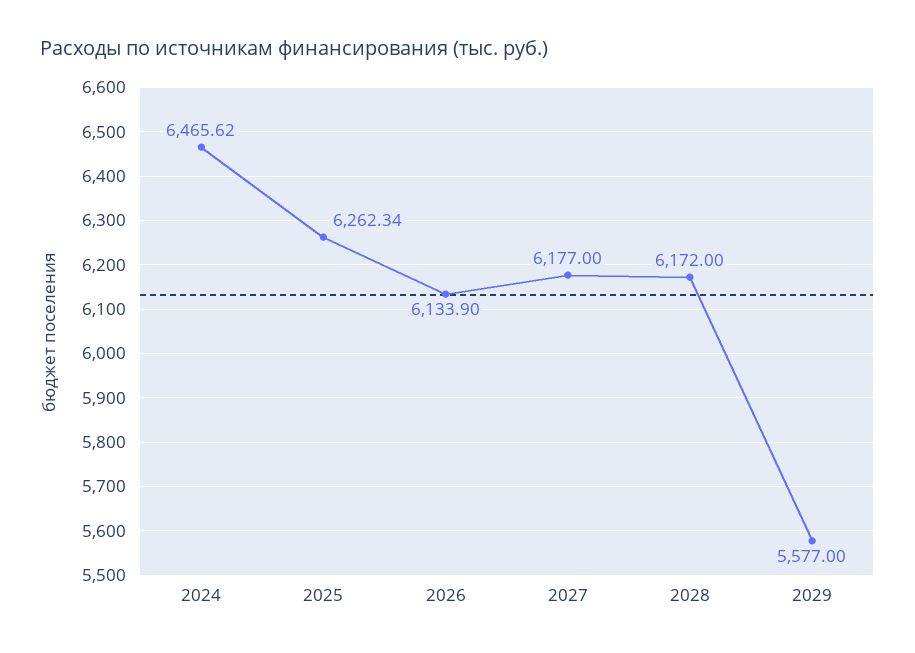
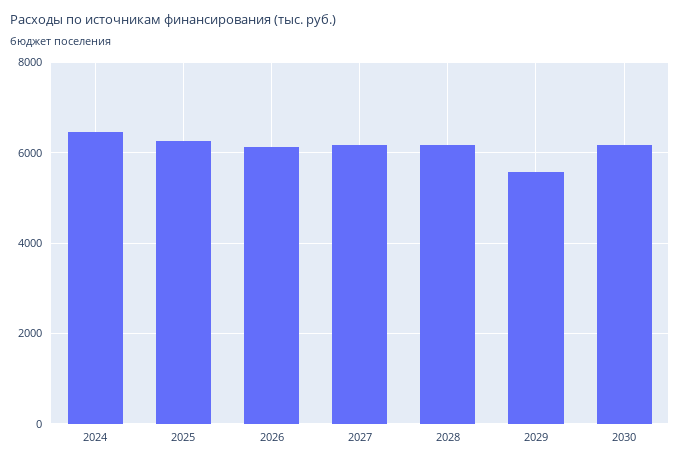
2030: none -> 6200

